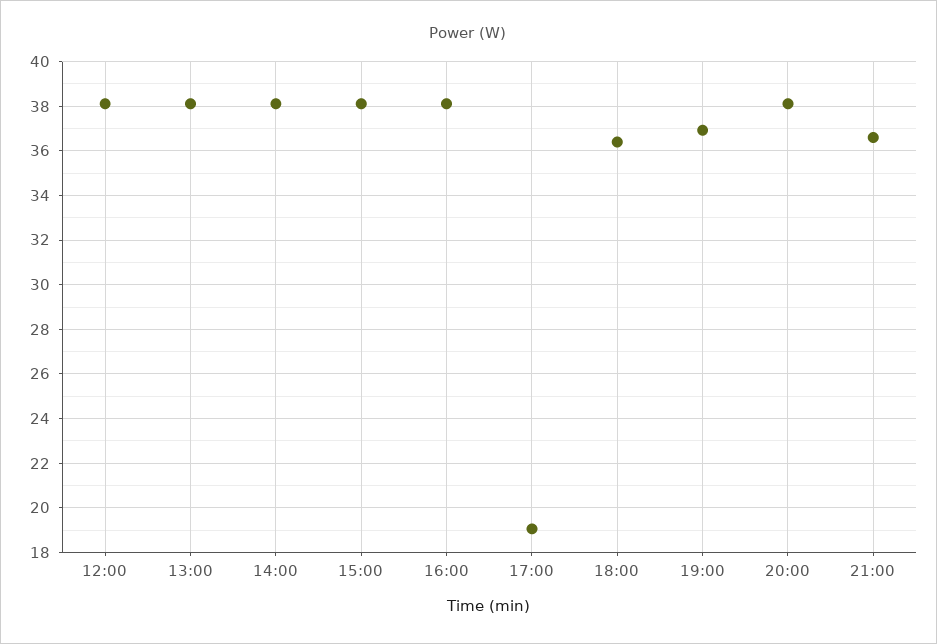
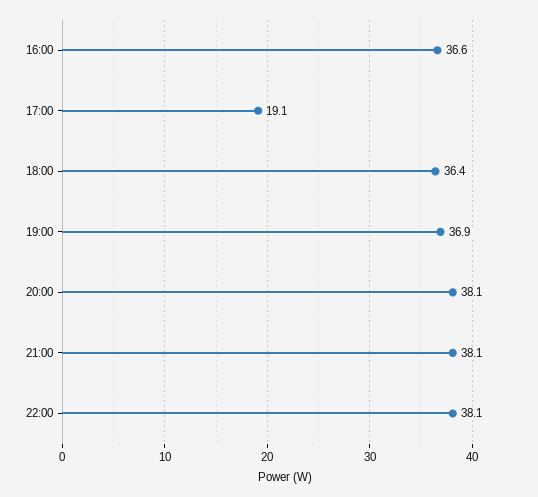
12:00: 38 -> none
13:00: 38 -> none
14:00: 38 -> none
15:00: 38 -> none
16:00: 38 -> 36.6
21:00: 36.5 -> 38.1
22:00: none -> 38.1

